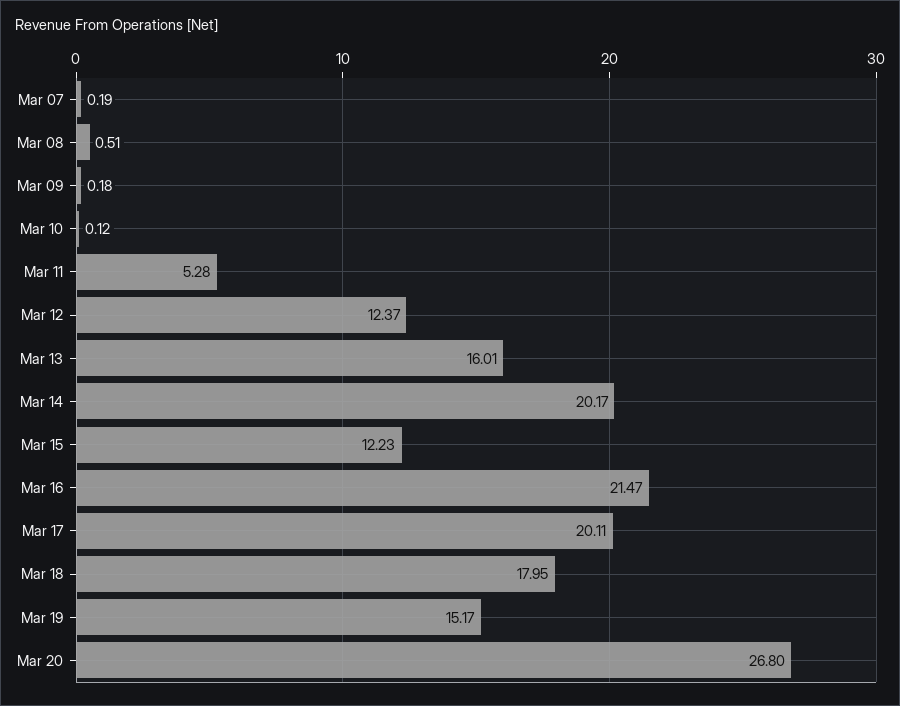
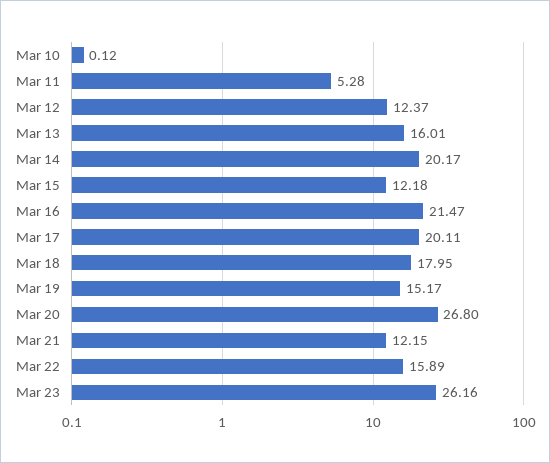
Mar 07: 0.19 -> none
Mar 08: 0.51 -> none
Mar 09: 0.18 -> none
Mar 15: 12.23 -> 12.18
Mar 21: none -> 12.15
Mar 22: none -> 15.89
Mar 23: none -> 26.16

